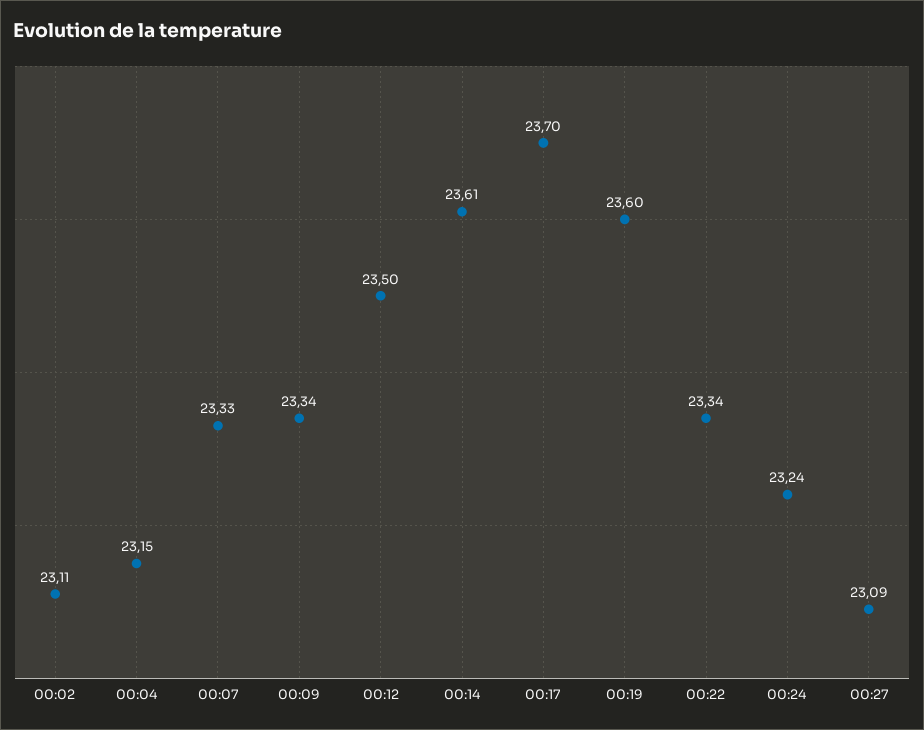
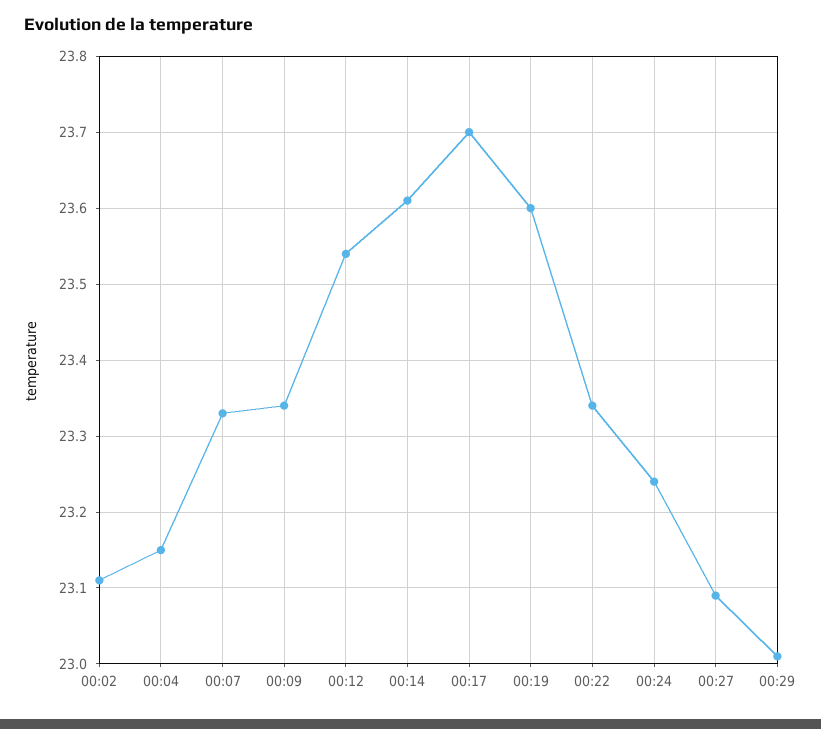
00:12: 23.5 -> 23.54
00:29: none -> 23.01

